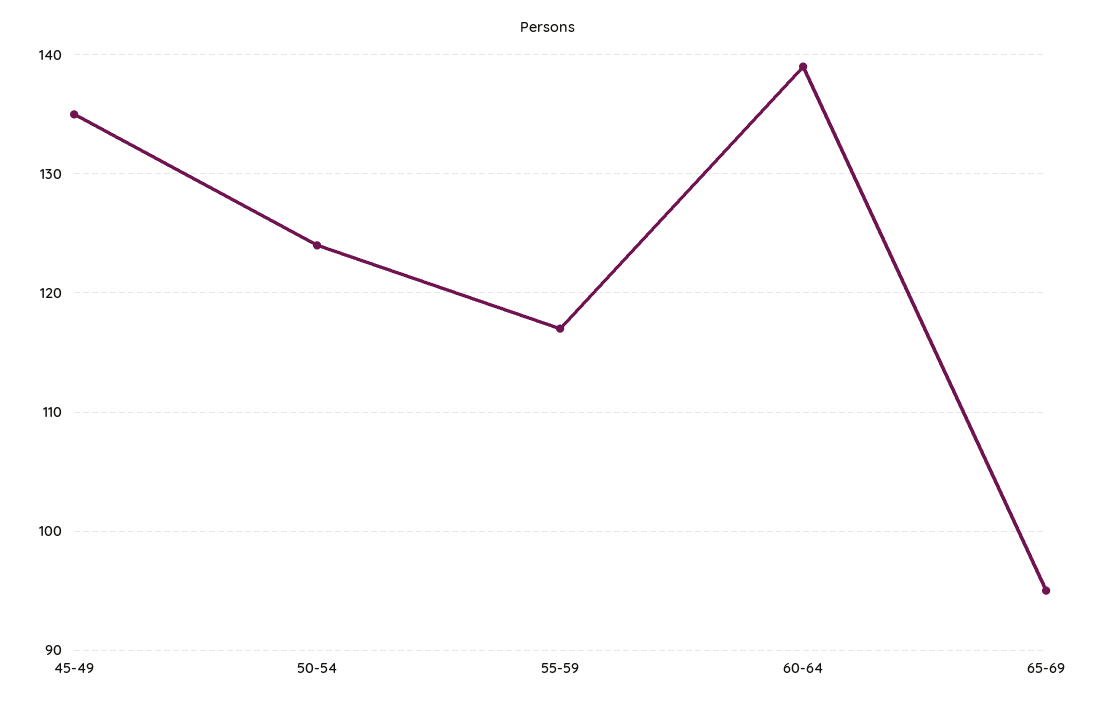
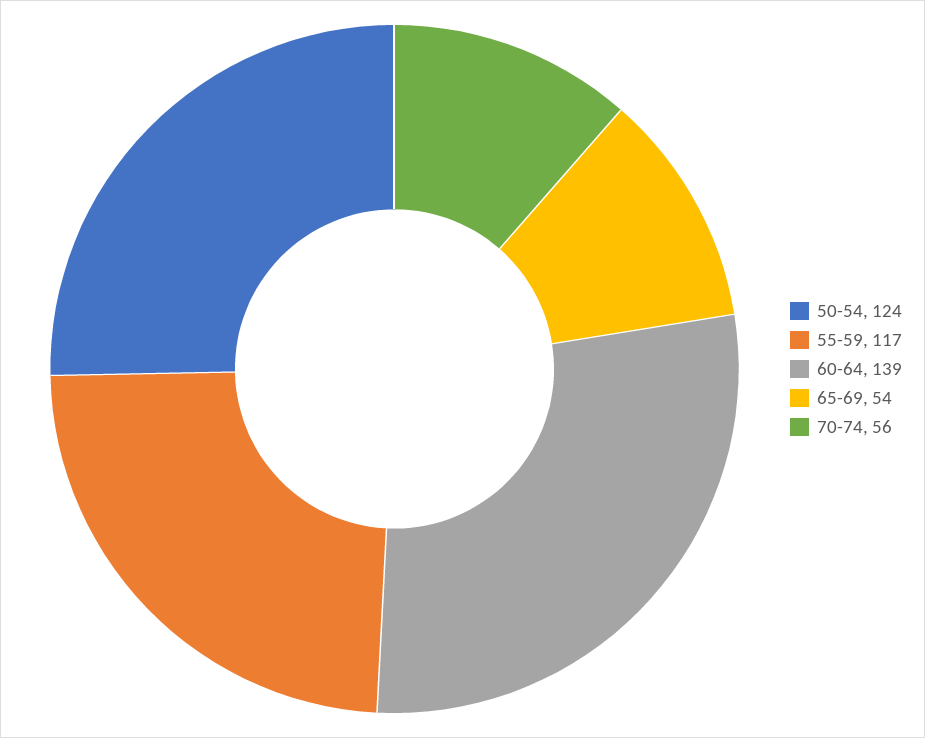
45-49: 135 -> none
65-69: 95 -> 54
70-74: none -> 56

